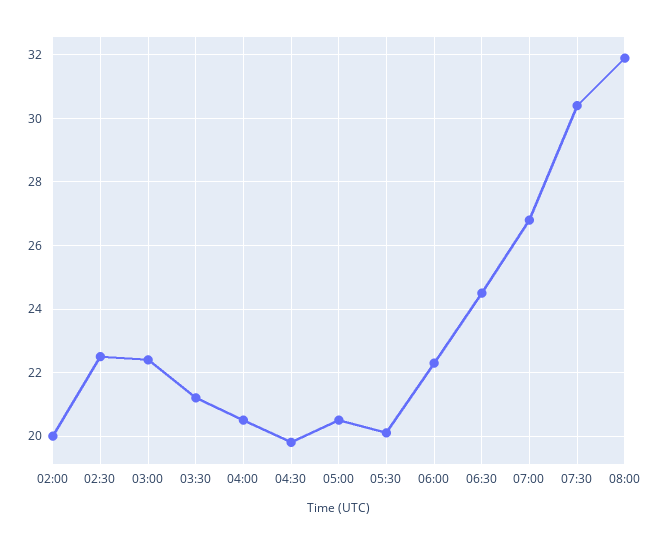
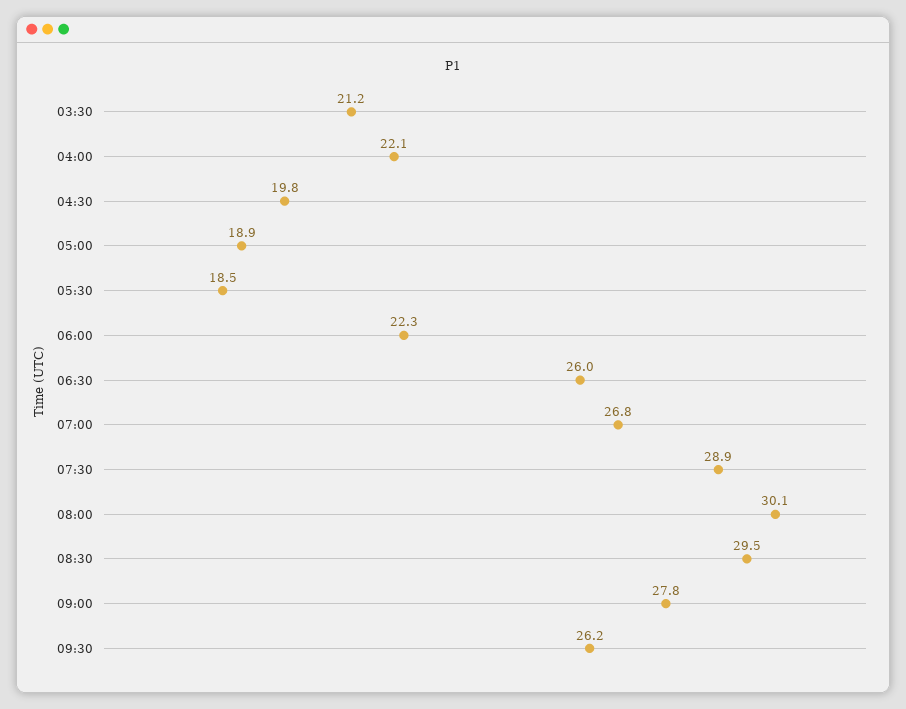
02:00: 20 -> none
02:30: 22.5 -> none
03:00: 22.5 -> none
04:00: 20.5 -> 22.1
05:00: 20.5 -> 18.9
05:30: 20 -> 18.5
06:30: 24.5 -> 26
07:30: 30.5 -> 28.9
08:00: 32 -> 30.1
08:30: none -> 29.5
09:00: none -> 27.8
09:30: none -> 26.2

